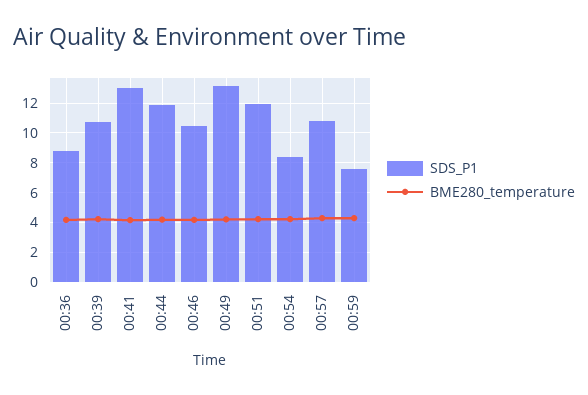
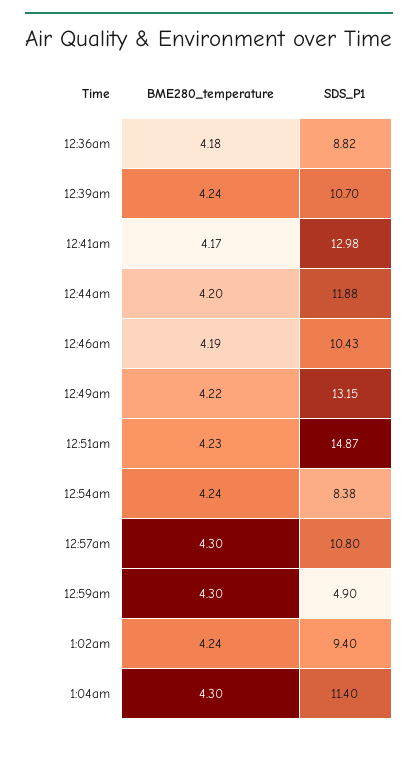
SDS_P1, 00:51: 12 -> 14.87
SDS_P1, 00:59: 7.5 -> 4.9
BME280_temperature, 1:02am: none -> 4.24
SDS_P1, 1:02am: none -> 9.4
BME280_temperature, 1:04am: none -> 4.3
SDS_P1, 1:04am: none -> 11.4

